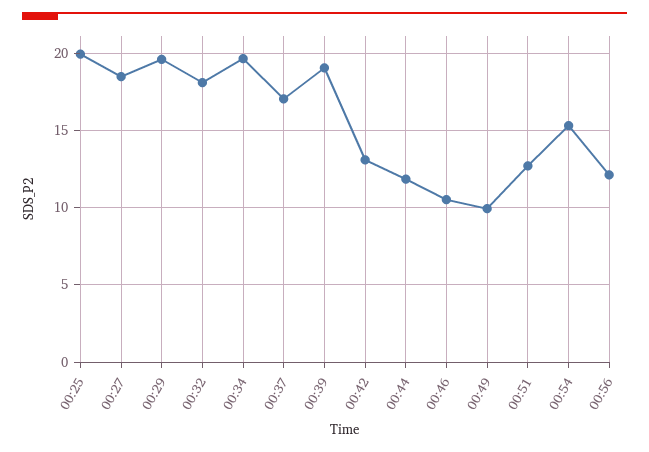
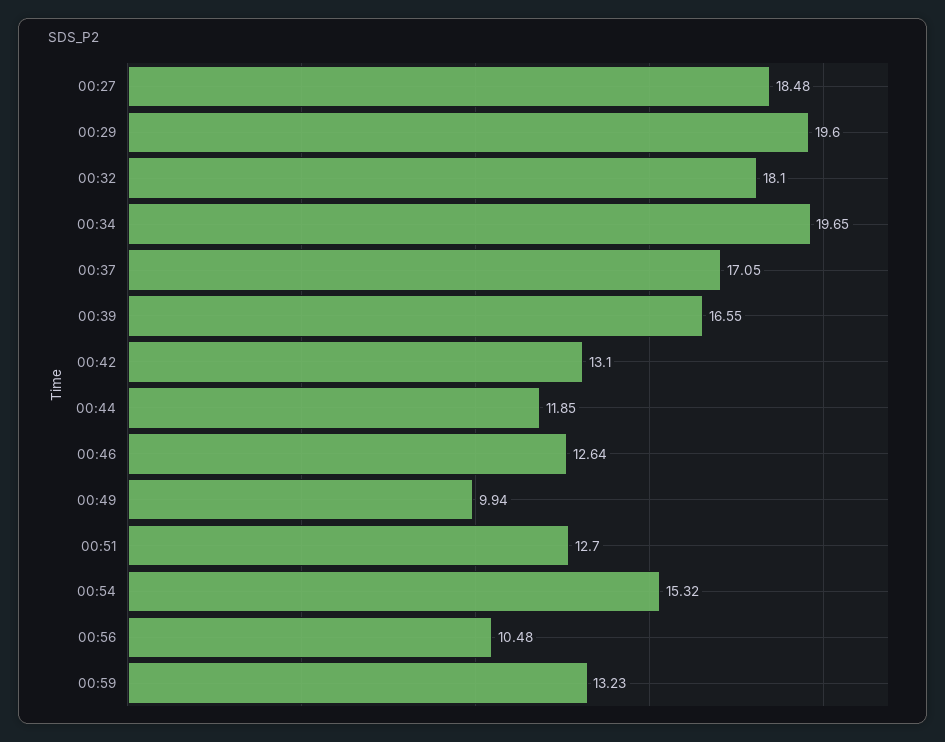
00:25: 20 -> none
00:39: 19 -> 16.55
00:46: 10.5 -> 12.64
00:56: 12 -> 10.48
00:59: none -> 13.23

